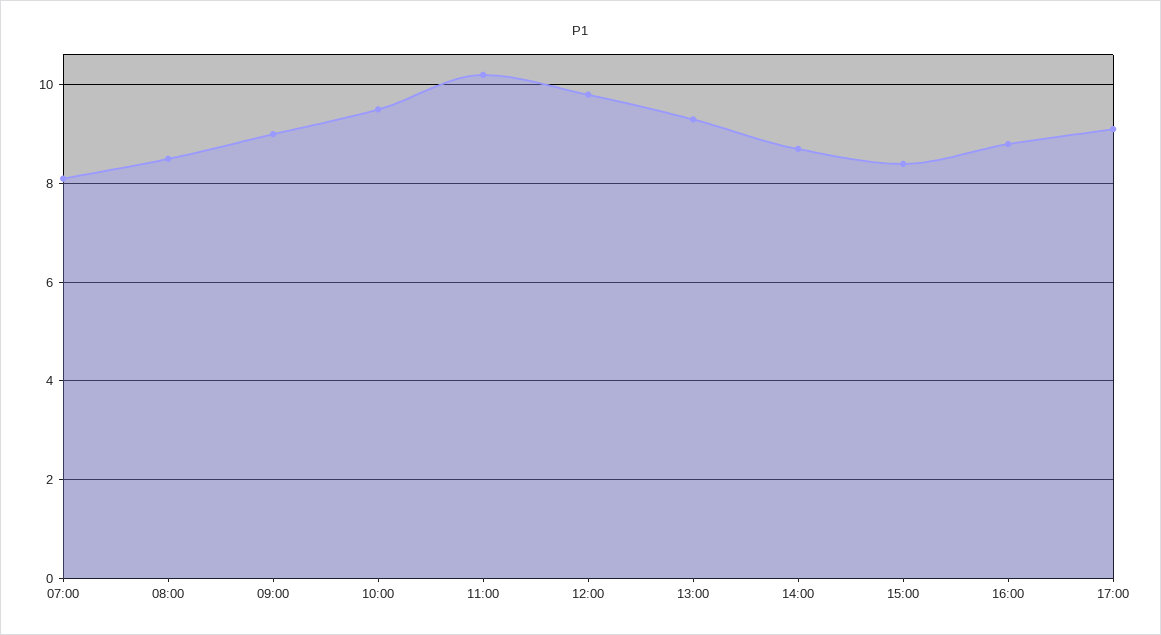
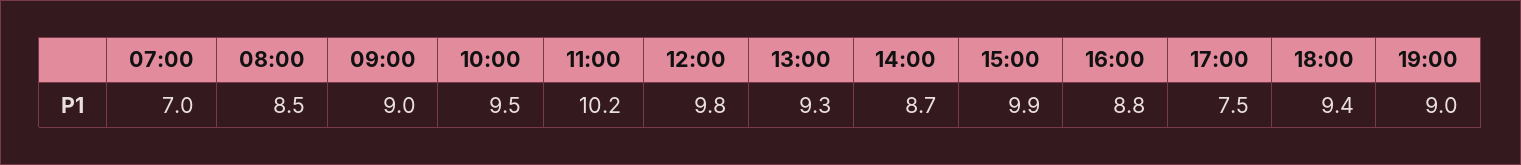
07:00: 8 -> 7
15:00: 8.5 -> 9.9
17:00: 9 -> 7.5
18:00: none -> 9.4
19:00: none -> 9

